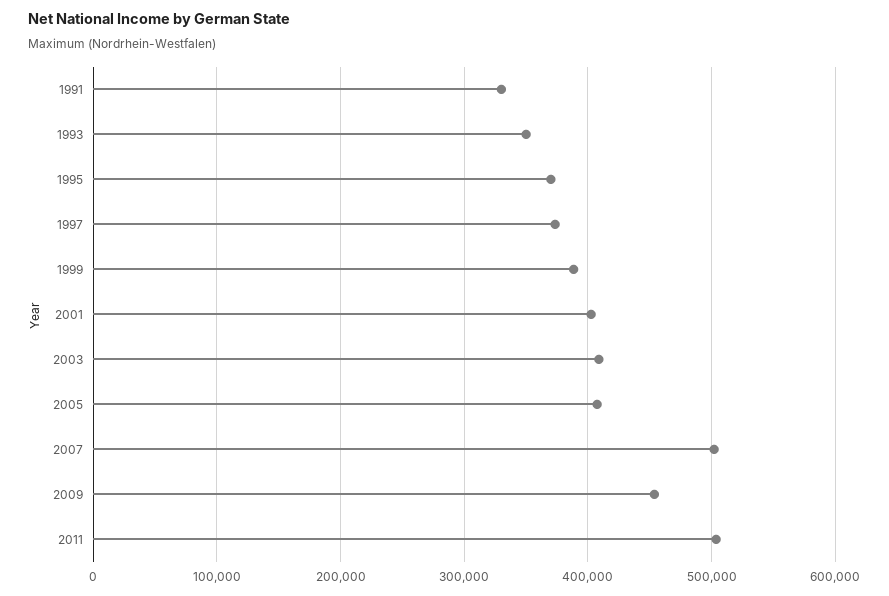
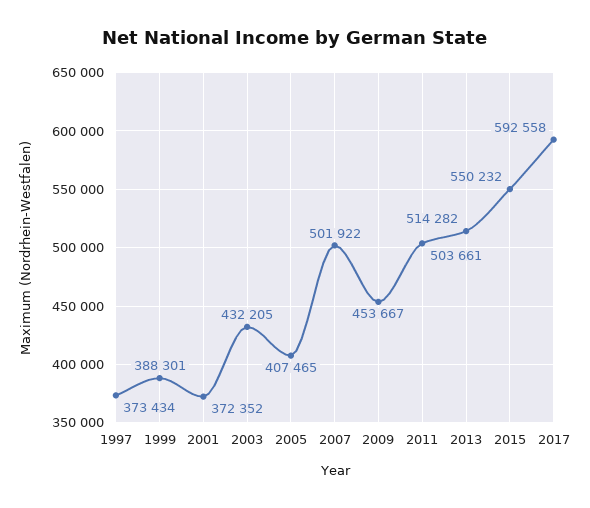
1991: 330000 -> none
1993: 350000 -> none
1995: 370000 -> none
2001: 400000 -> 372352
2003: 410000 -> 432205
2013: none -> 514282
2015: none -> 550232
2017: none -> 592558

